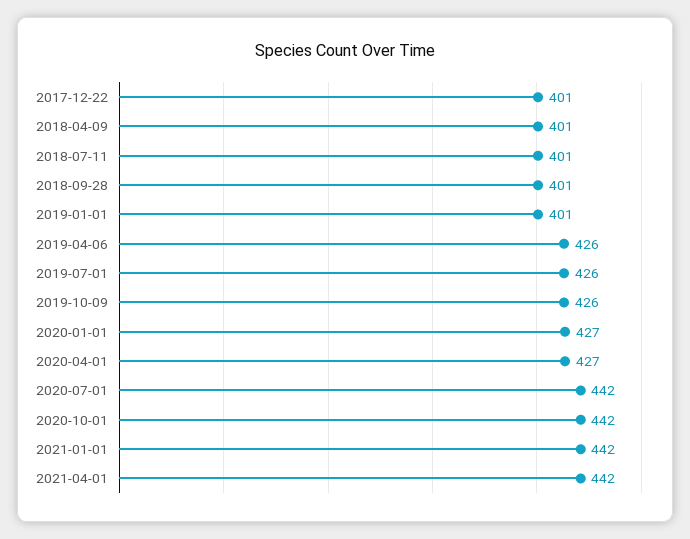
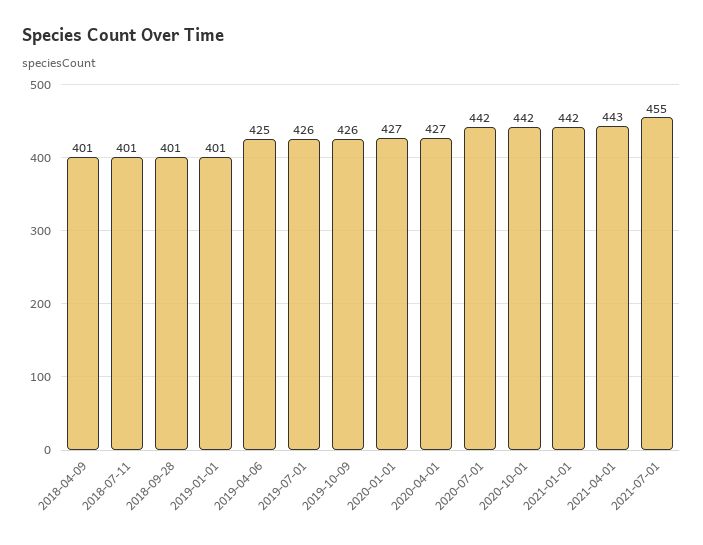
2017-12-22: 401 -> none
2019-04-06: 426 -> 425
2021-04-01: 442 -> 443
2021-07-01: none -> 455

